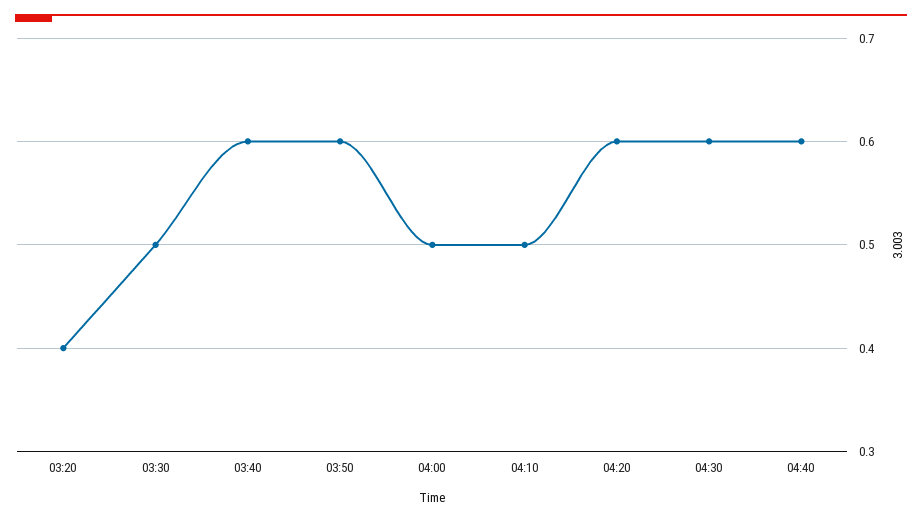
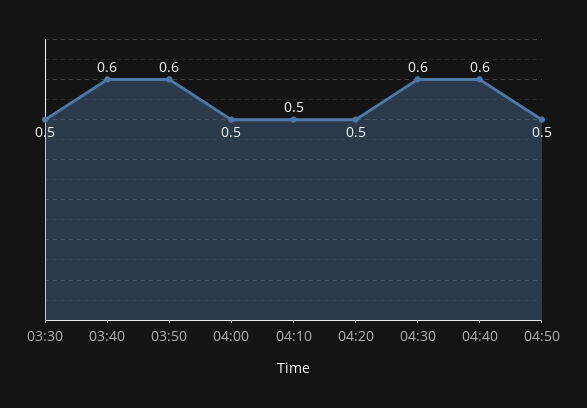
03:20: 0.4 -> none
04:20: 0.6 -> 0.5
04:50: none -> 0.5

